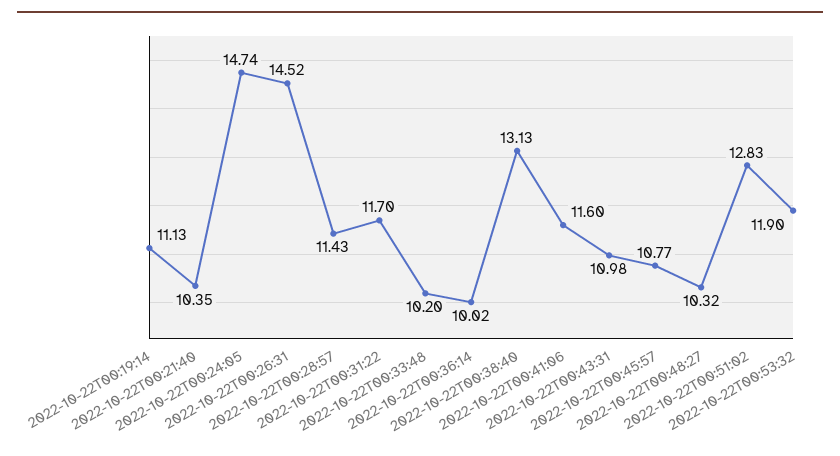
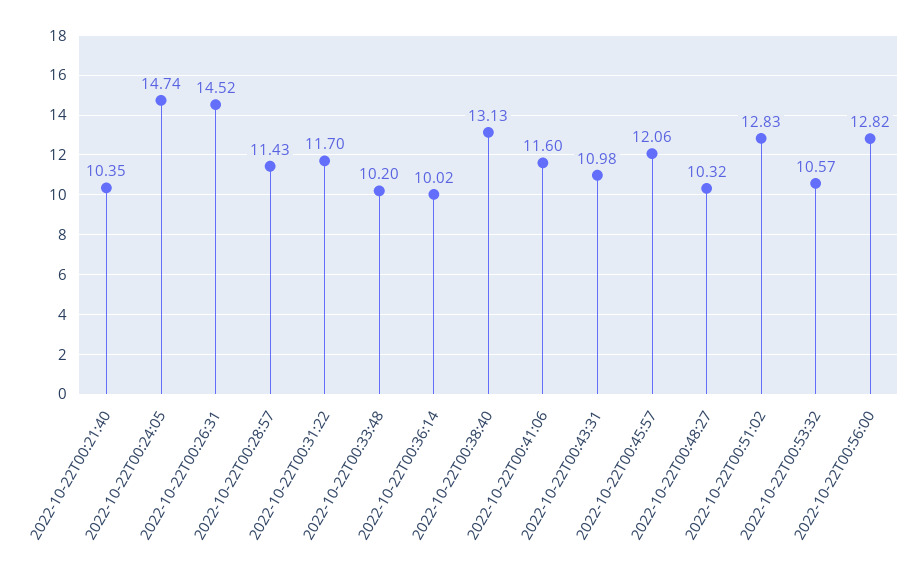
2022-10-22T00:19:14: 11.13 -> none
2022-10-22T00:45:57: 10.77 -> 12.06
2022-10-22T00:53:32: 11.9 -> 10.57
2022-10-22T00:56:00: none -> 12.82

